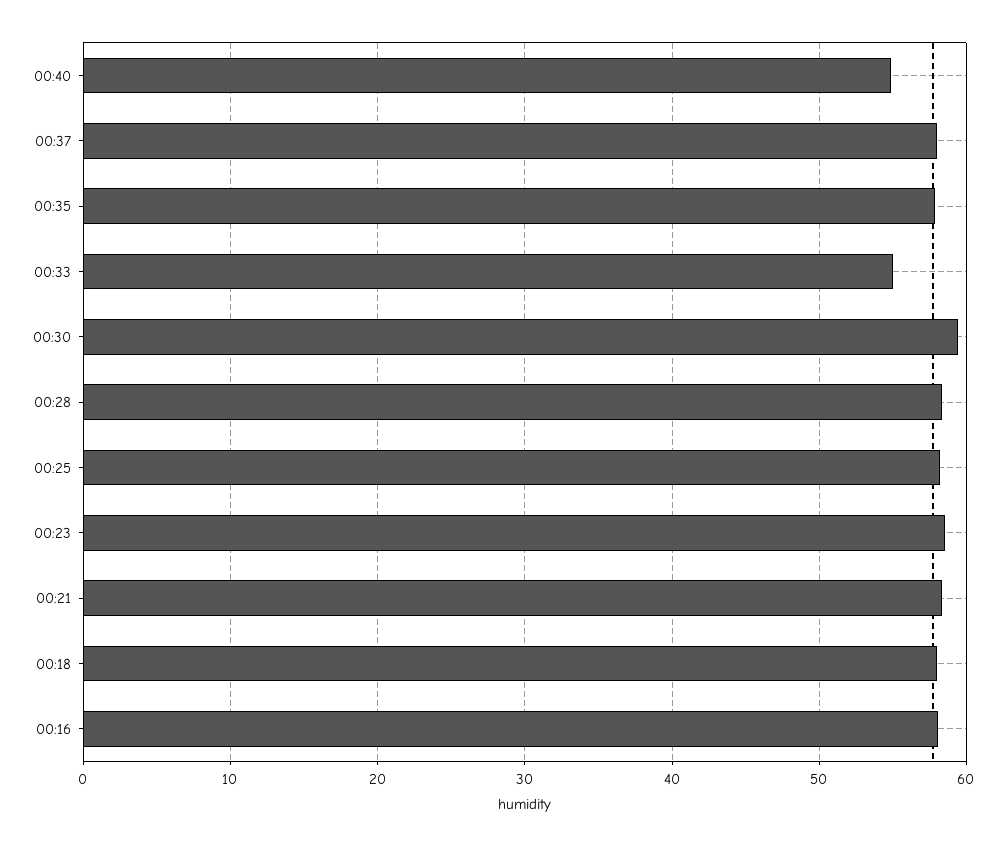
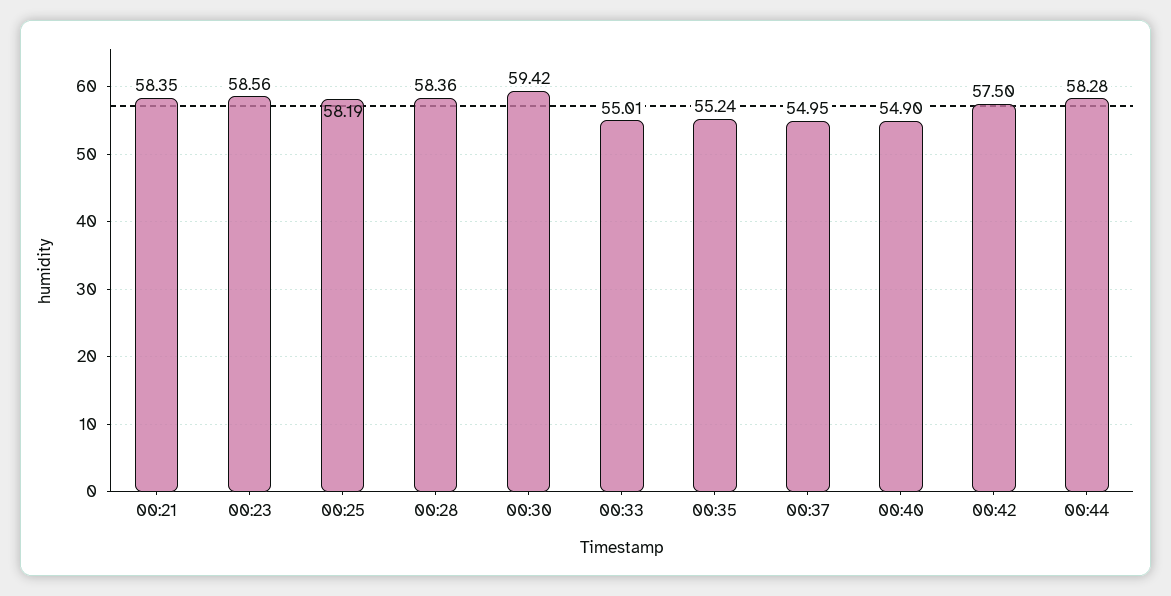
00:37: 58 -> 54.95
00:35: 58 -> 55.24
00:18: 58 -> none
00:16: 58 -> none
00:42: none -> 57.5
00:44: none -> 58.28

